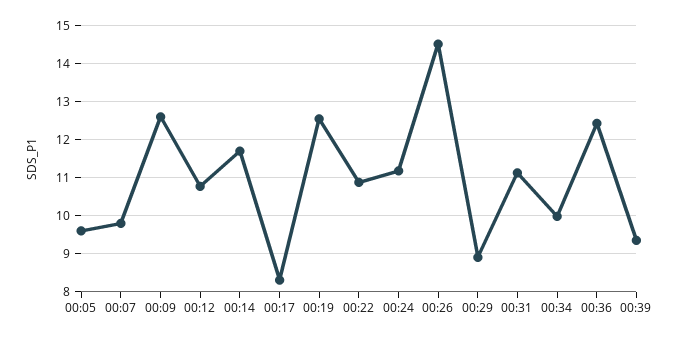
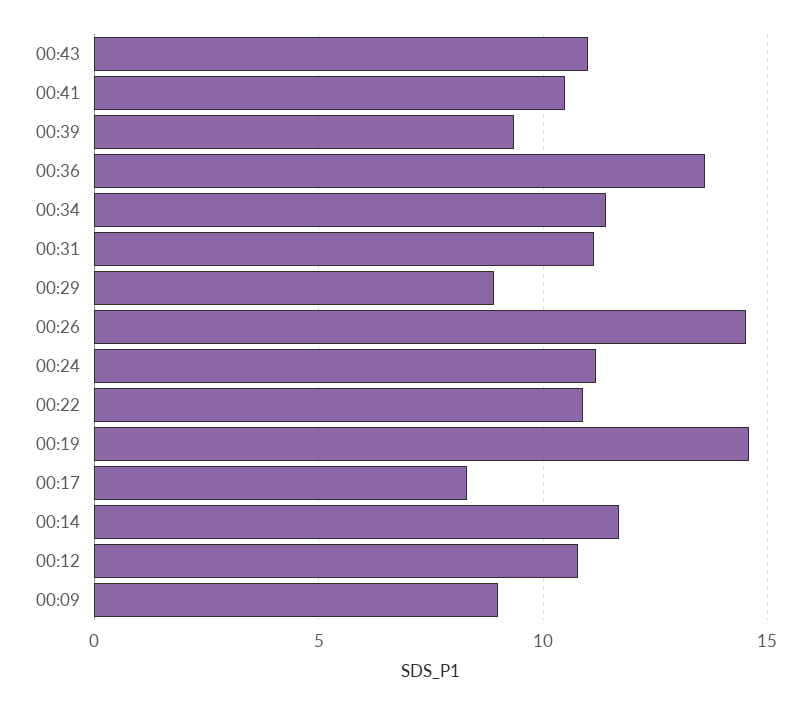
00:05: 9.6 -> none
00:07: 9.8 -> none
00:09: 12.6 -> 9
00:19: 12.6 -> 14.5
00:34: 10 -> 11.5
00:36: 12.4 -> 13.5
00:43: none -> 11
00:41: none -> 10.5

